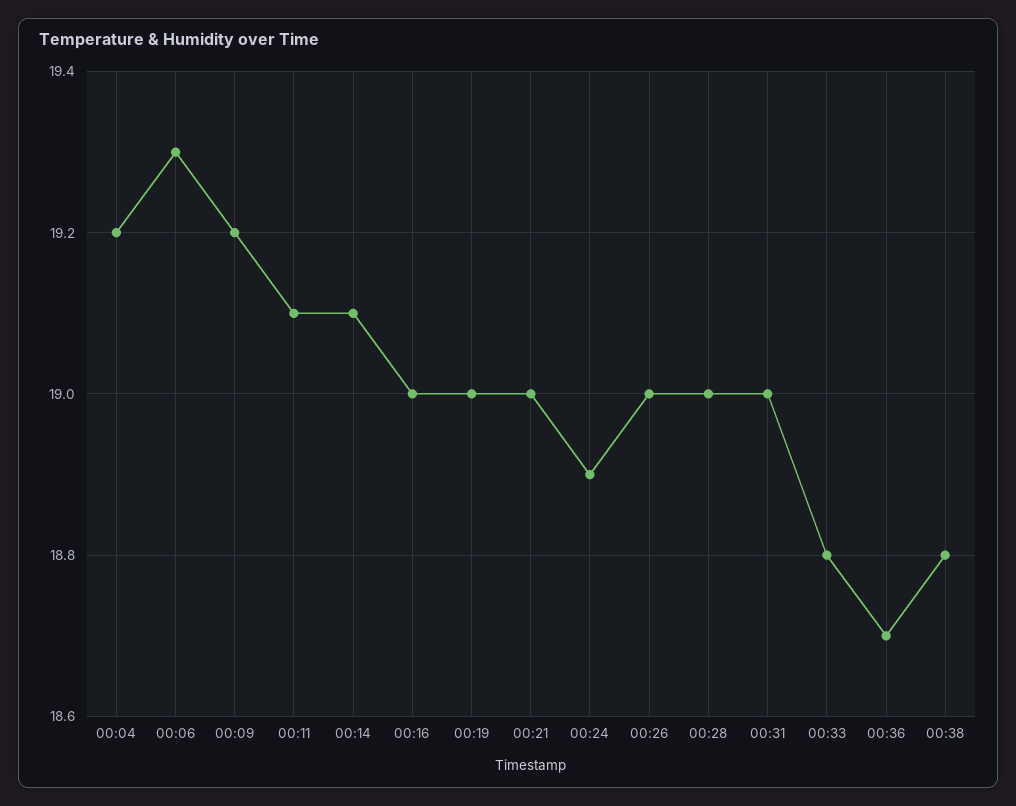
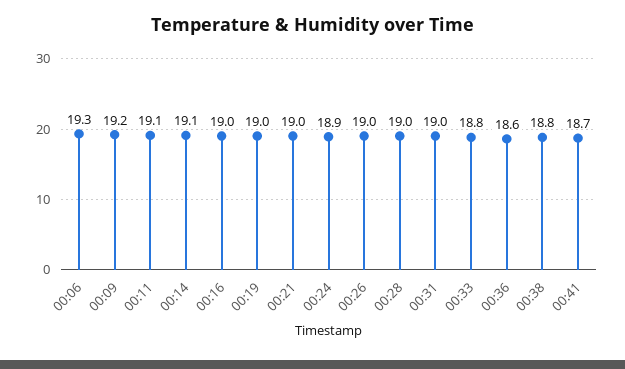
00:04: 19.2 -> none
00:36: 18.7 -> 18.6
00:41: none -> 18.7

